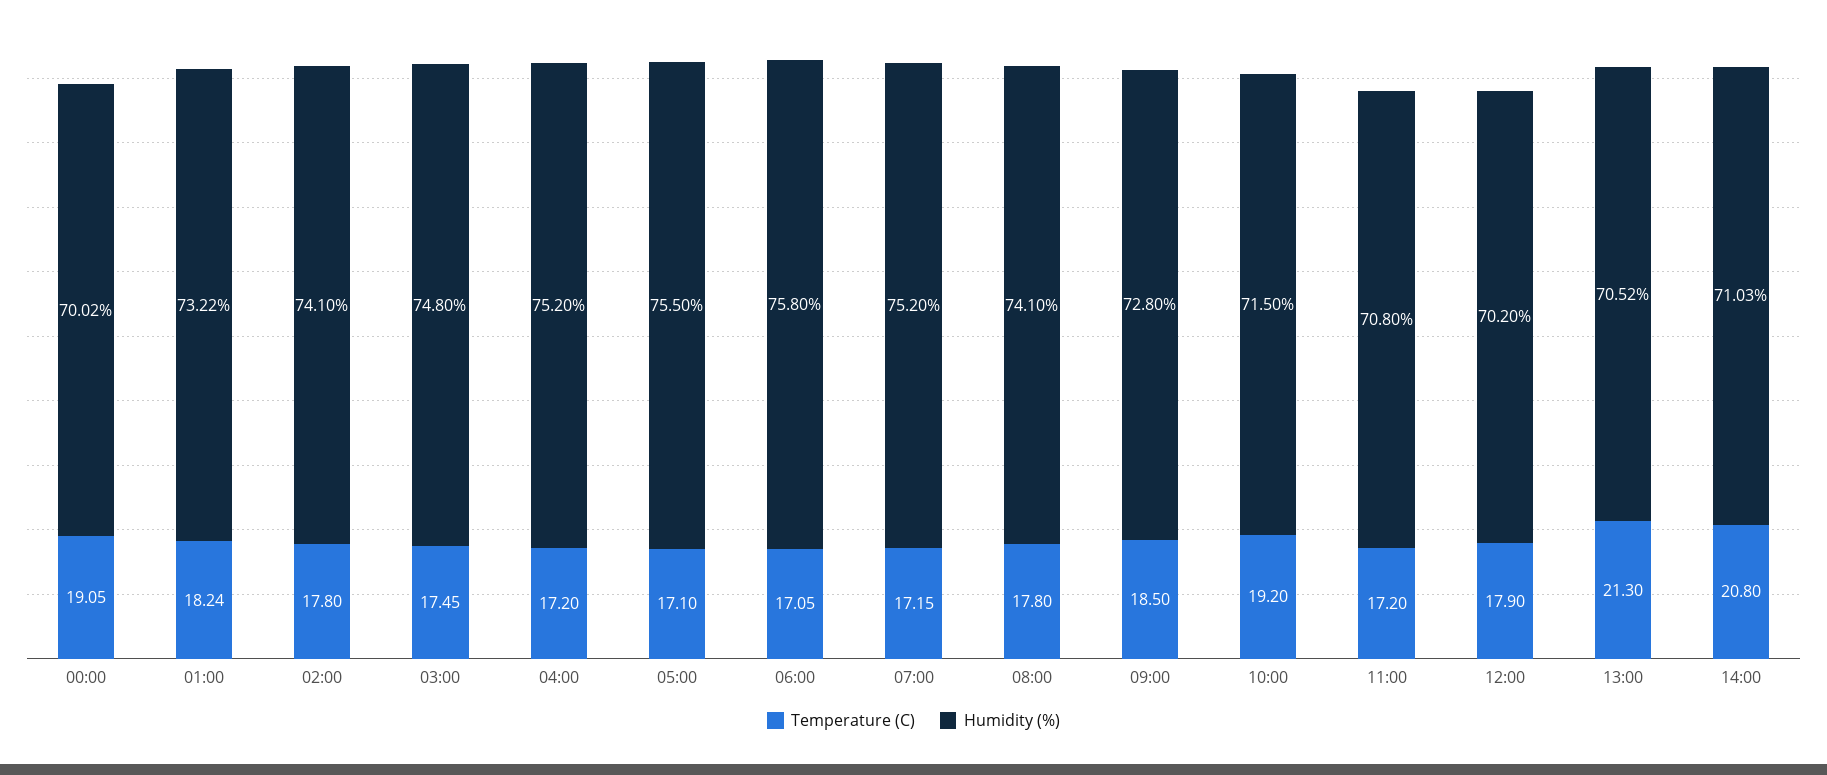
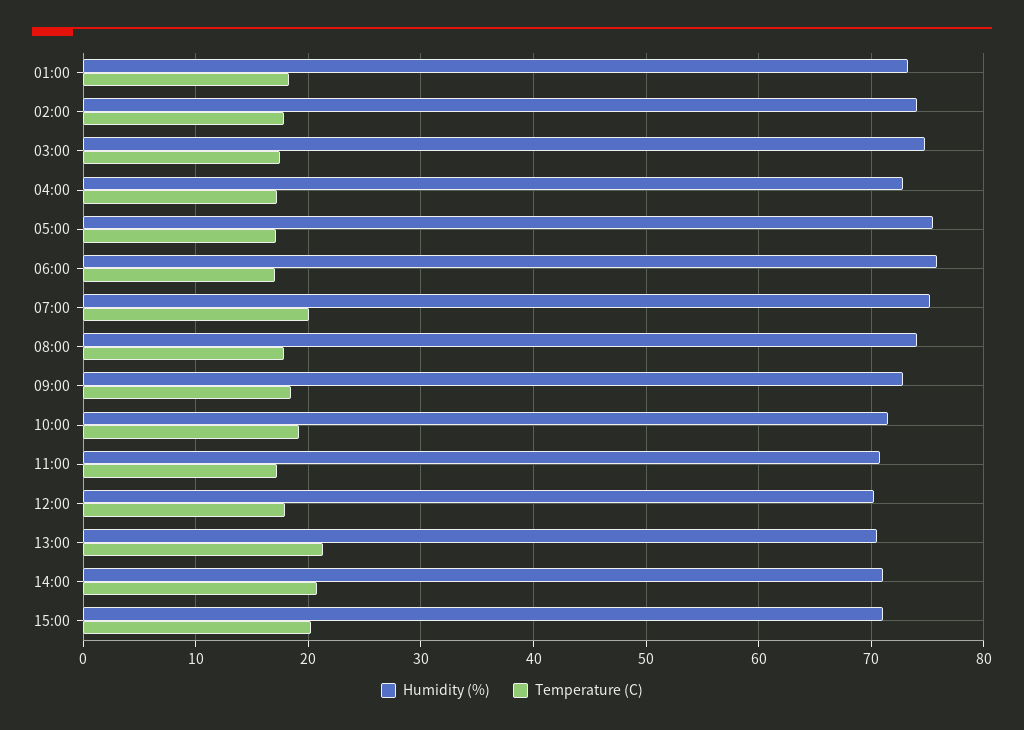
Temperature (C), 00:00: 19.05 -> none
Humidity (%), 00:00: 70.02 -> none
Humidity (%), 04:00: 75.2 -> 73
Temperature (C), 07:00: 17.15 -> 20
Humidity (%), 15:00: none -> 71
Temperature (C), 15:00: none -> 20

